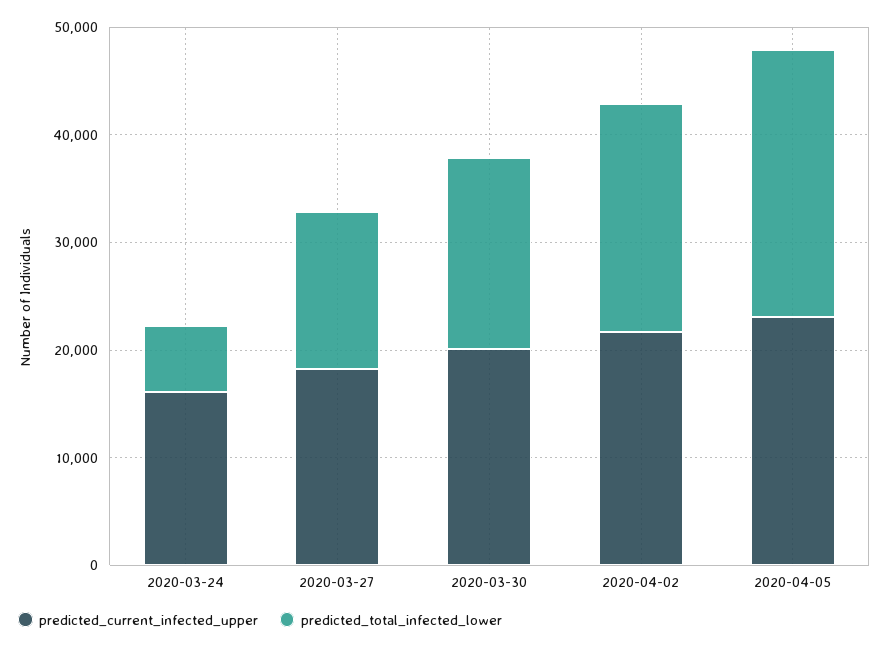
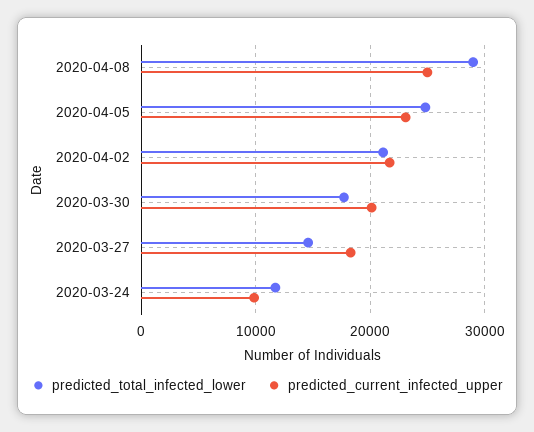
predicted_current_infected_upper, 2020-03-24: 16000 -> 10000
predicted_total_infected_lower, 2020-03-24: 6000 -> 12000
predicted_total_infected_lower, 2020-04-08: none -> 29000
predicted_current_infected_upper, 2020-04-08: none -> 25000

